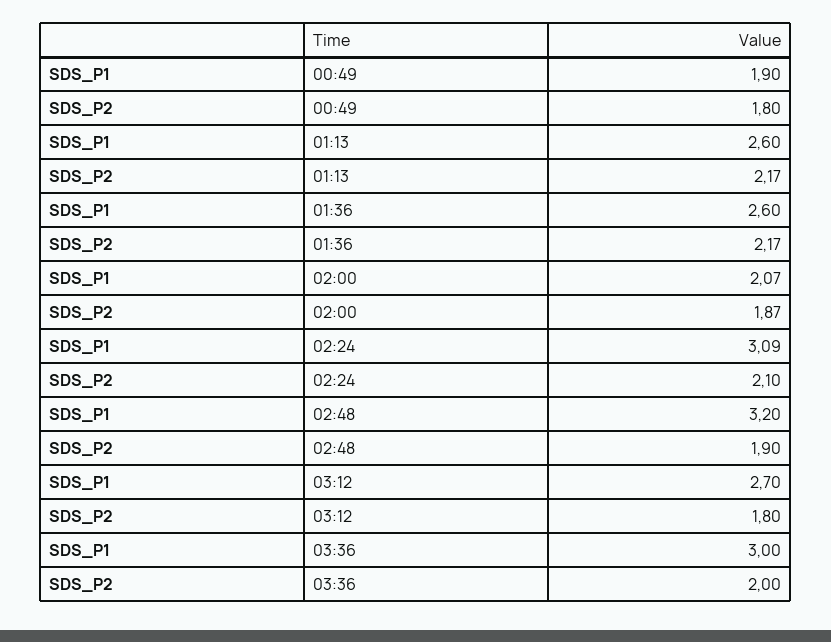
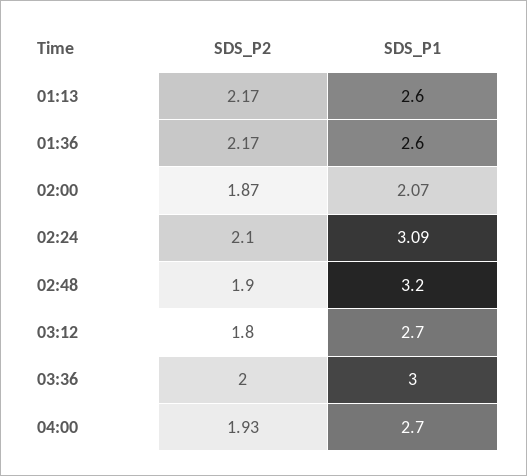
SDS_P1, 00:49: 1.9 -> none
SDS_P2, 00:49: 1.8 -> none
SDS_P2, 04:00: none -> 1.93
SDS_P1, 04:00: none -> 2.7

